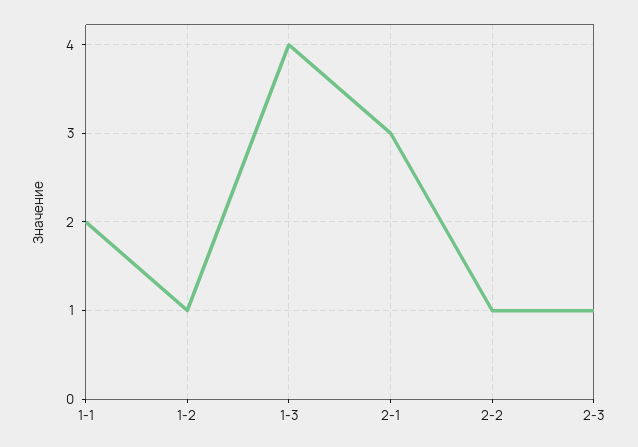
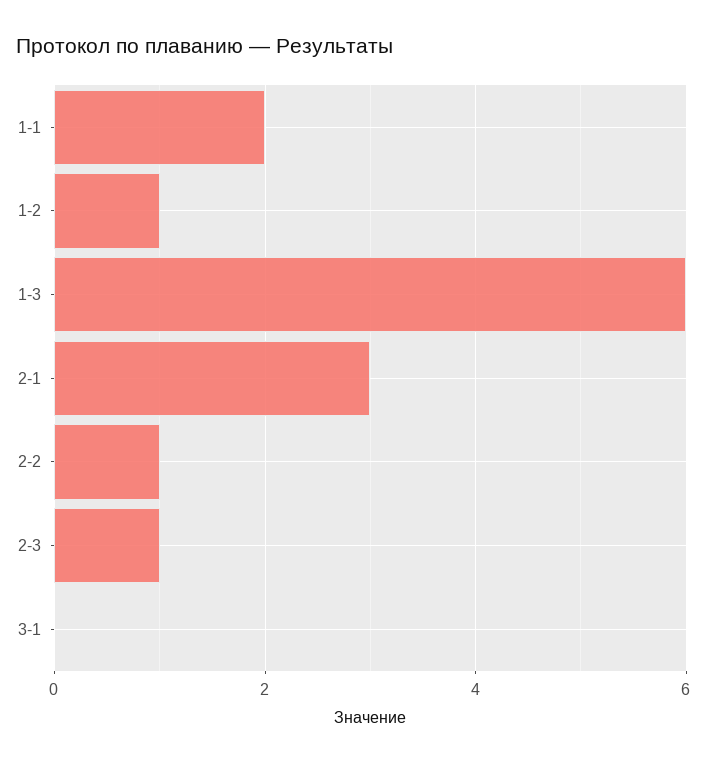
1-3: 4 -> 6
3-1: none -> 0

